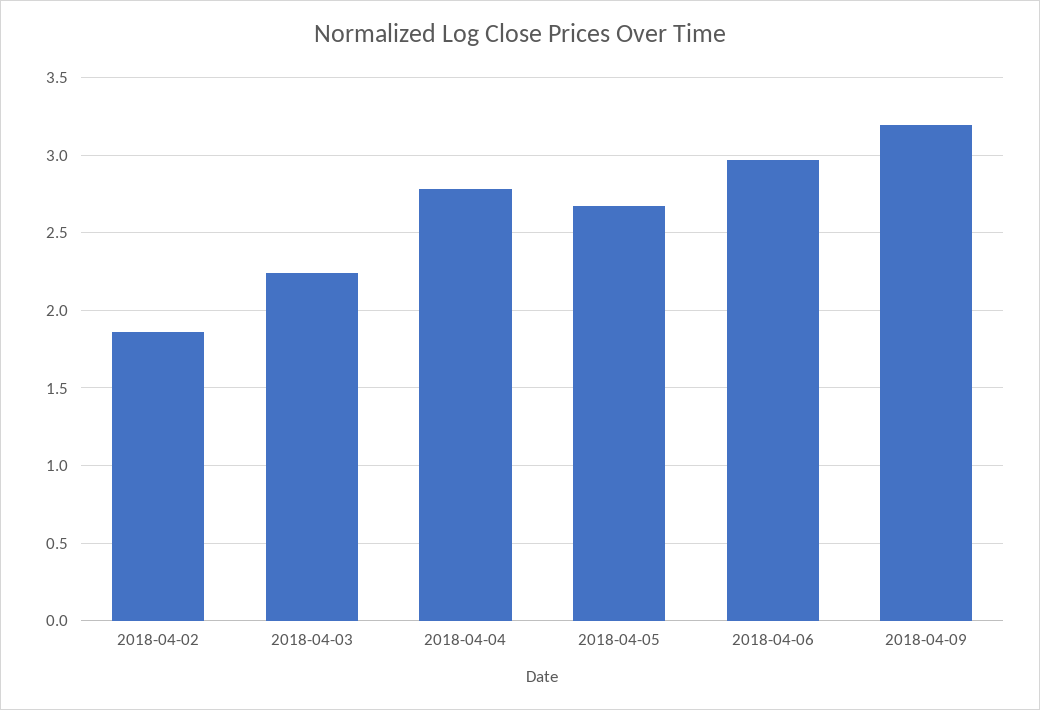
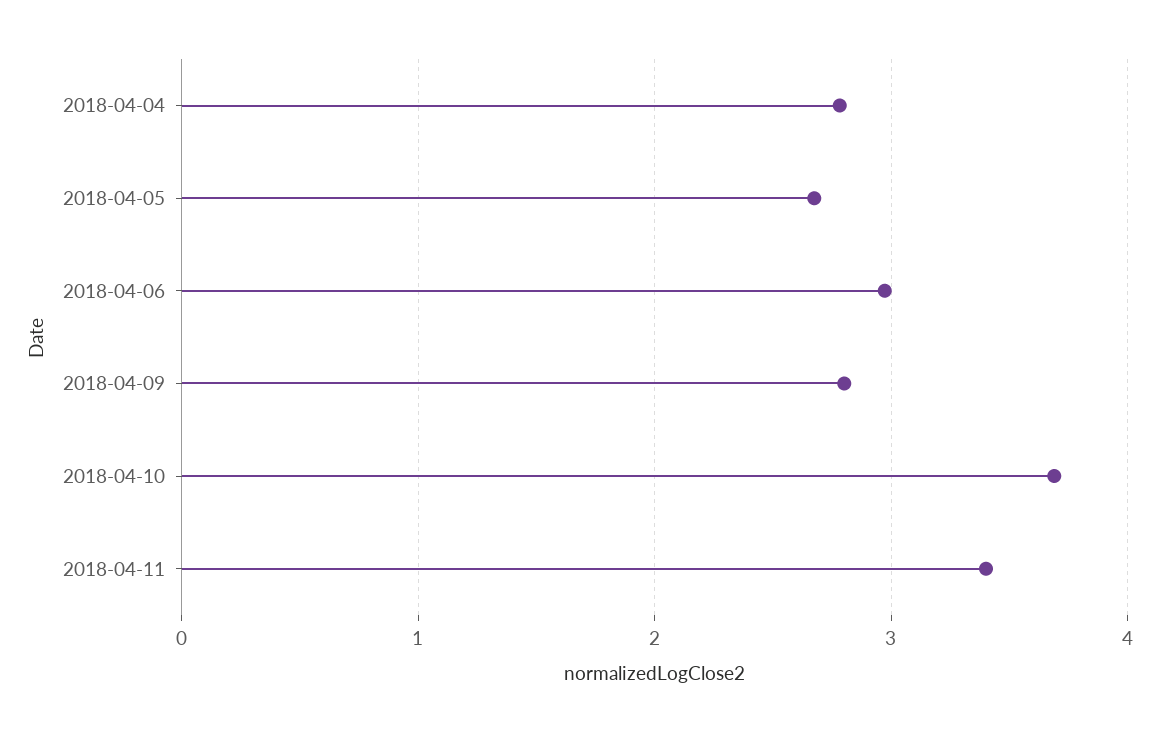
2018-04-02: 1.85 -> none
2018-04-03: 2.25 -> none
2018-04-09: 3.2 -> 2.8
2018-04-10: none -> 3.7
2018-04-11: none -> 3.4

